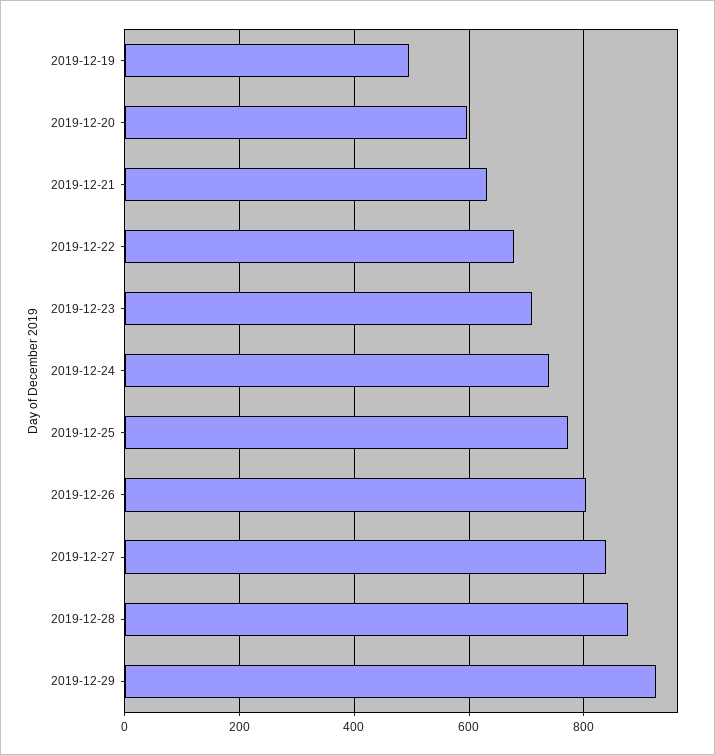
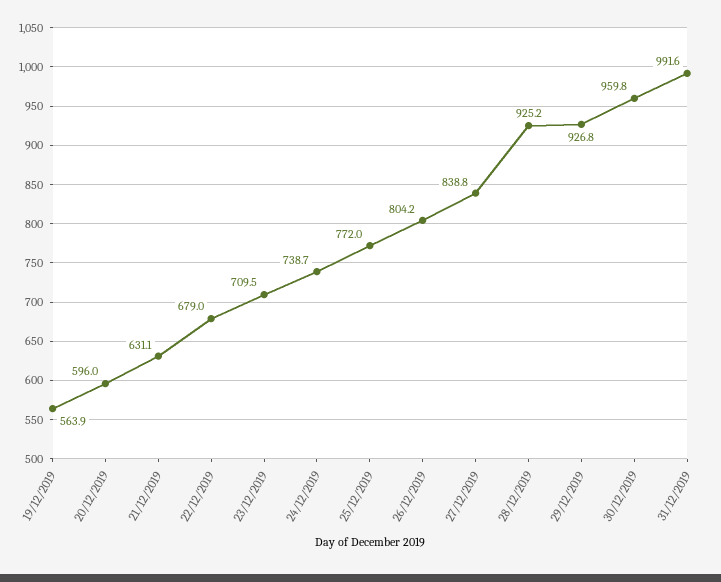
2019-12-19: 500 -> 563.9
2019-12-28: 880 -> 925.2
30/12/2019: none -> 959.8
31/12/2019: none -> 991.6

